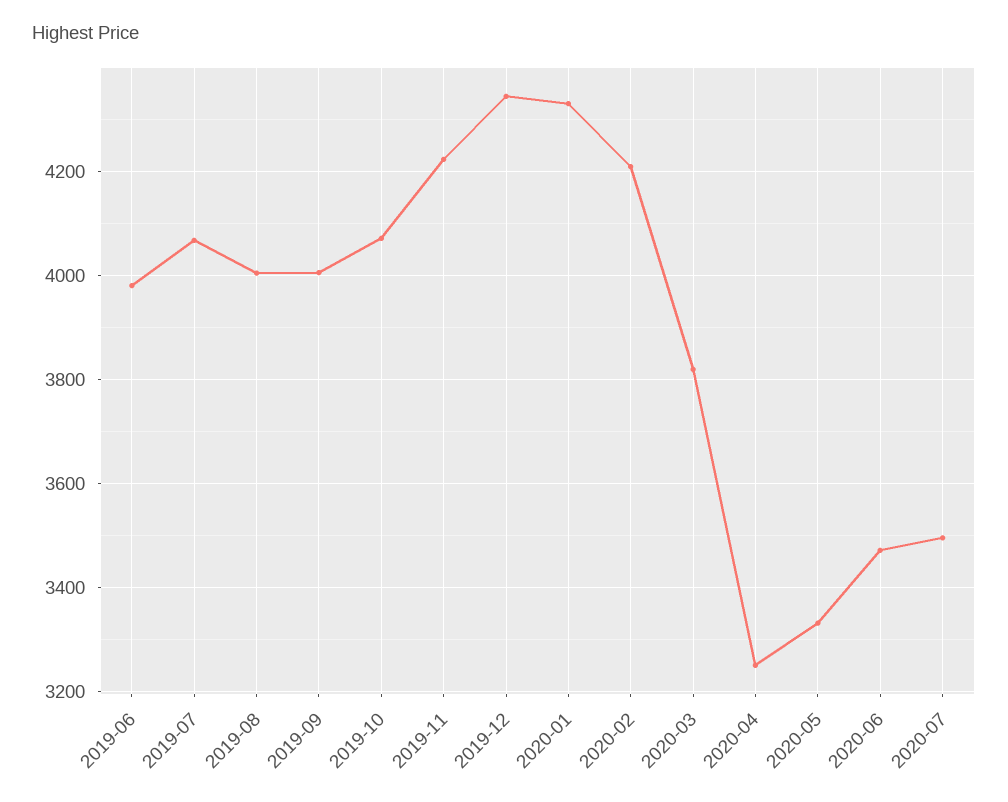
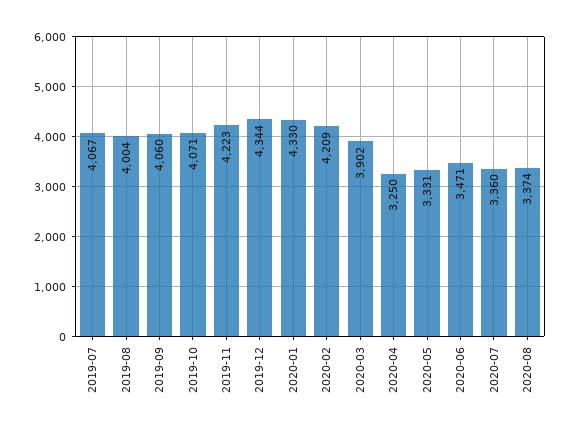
2019-06: 3980 -> none
2019-09: 4000 -> 4060
2020-03: 3820 -> 3902
2020-07: 3500 -> 3360
2020-08: none -> 3374

